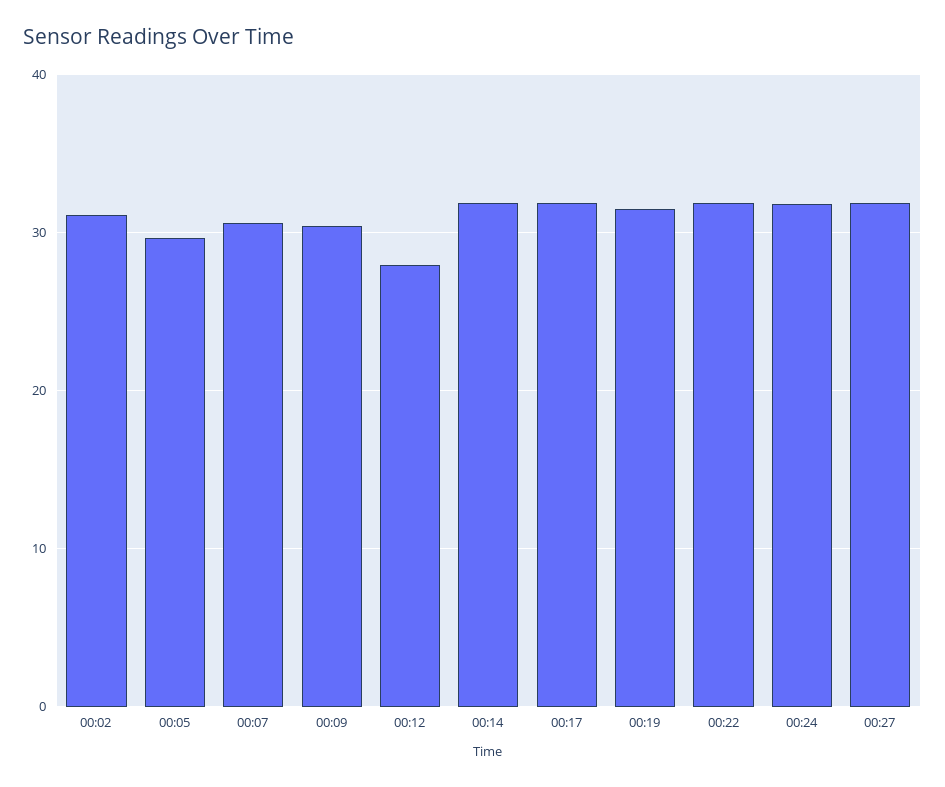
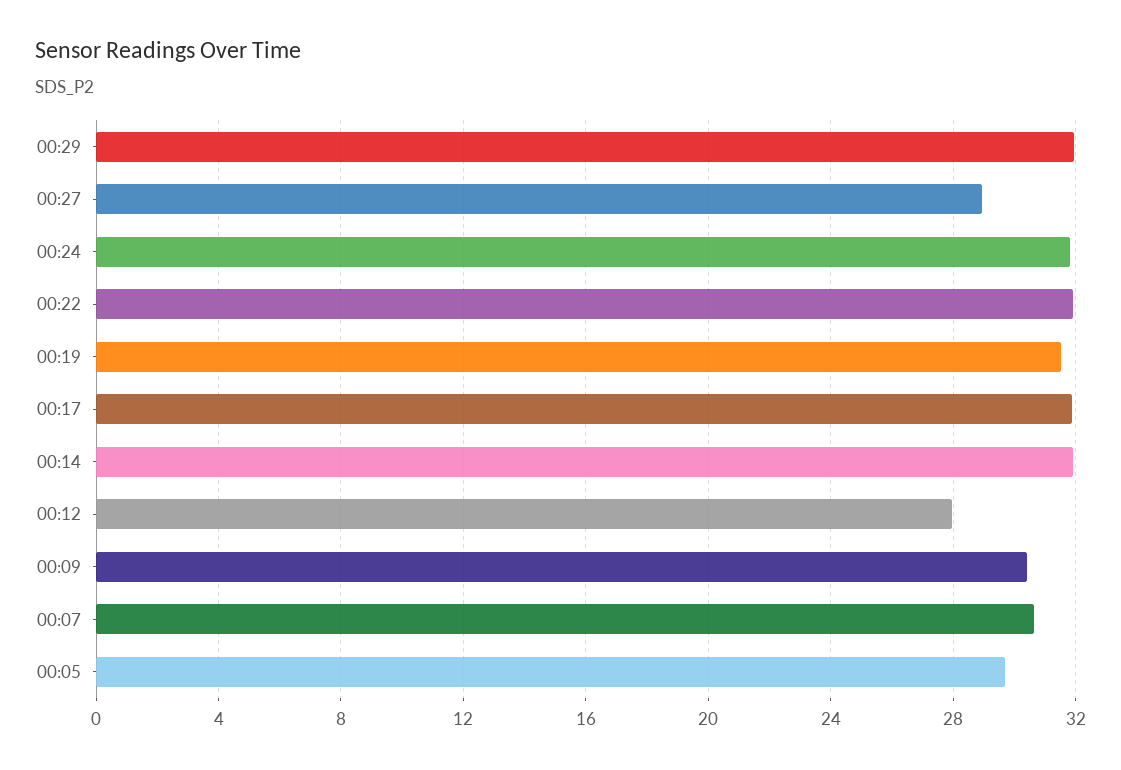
00:02: 31 -> none
00:27: 32 -> 29
00:29: none -> 32

